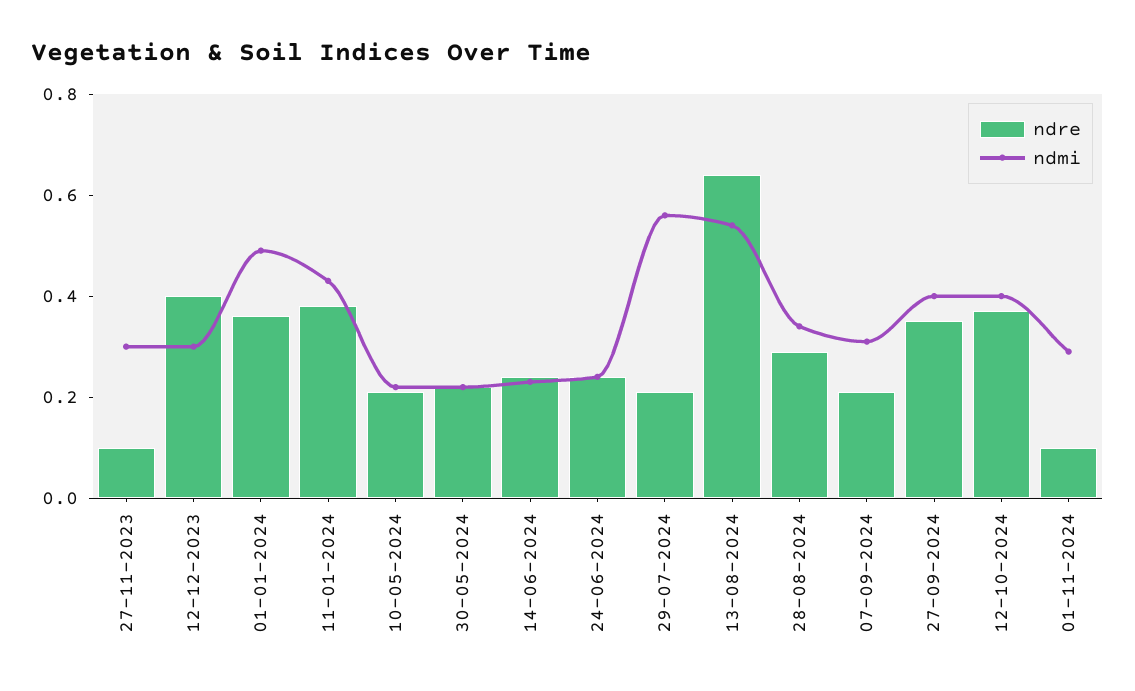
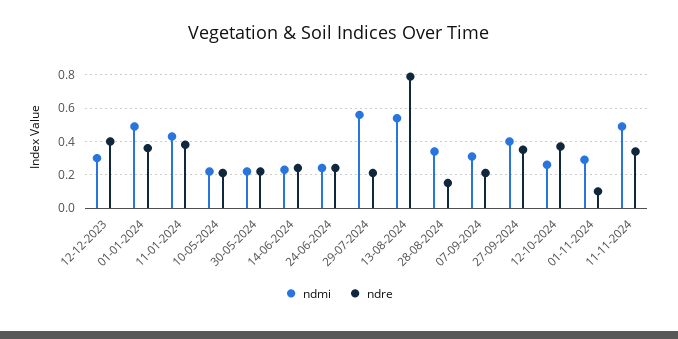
ndre, 27-11-2023: 0.1 -> none
ndmi, 27-11-2023: 0.3 -> none
ndre, 13-08-2024: 0.65 -> 0.8
ndre, 28-08-2024: 0.3 -> 0.15
ndmi, 12-10-2024: 0.4 -> 0.25
ndmi, 11-11-2024: none -> 0.5
ndre, 11-11-2024: none -> 0.35

